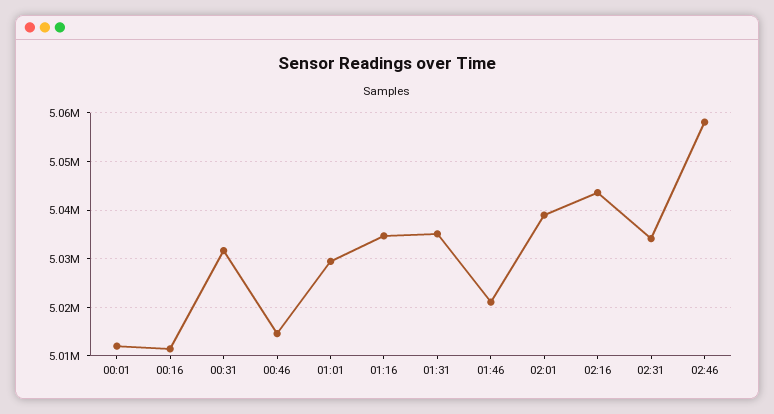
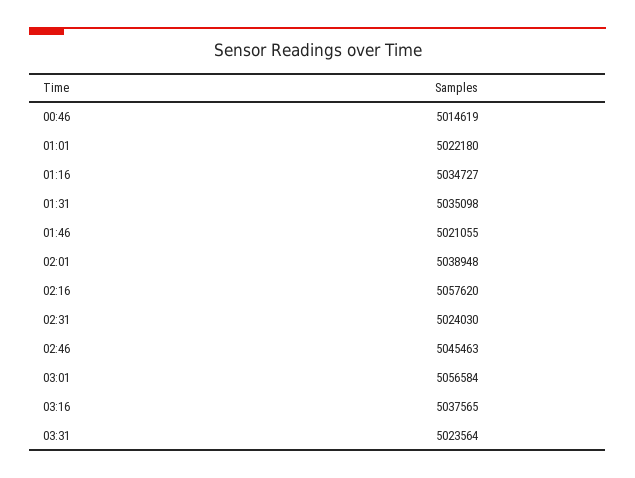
00:01: 5012000 -> none
00:16: 5012000 -> none
00:31: 5032000 -> none
01:01: 5030000 -> 5022180
02:16: 5044000 -> 5057620
02:31: 5034000 -> 5024030
02:46: 5058000 -> 5045463
03:01: none -> 5056584
03:16: none -> 5037565
03:31: none -> 5023564

